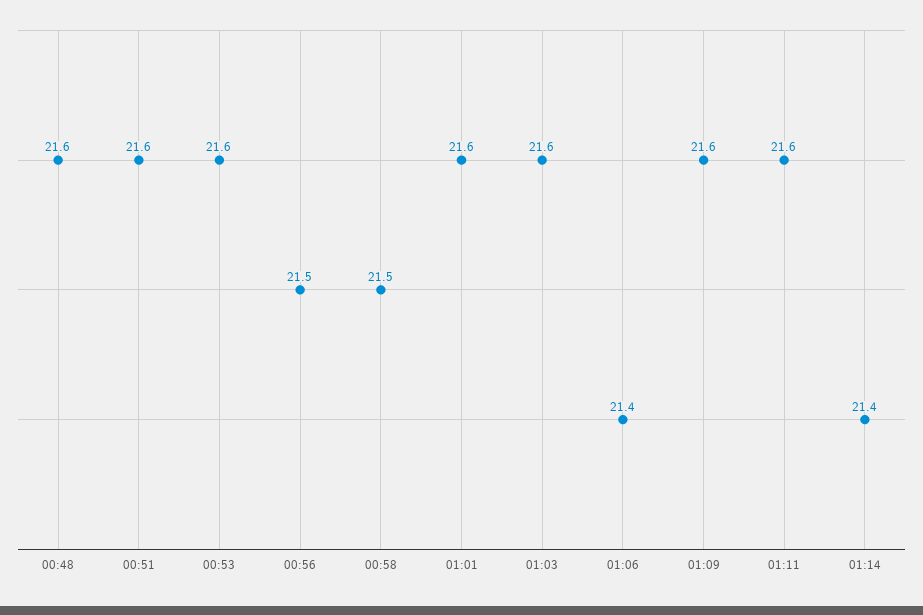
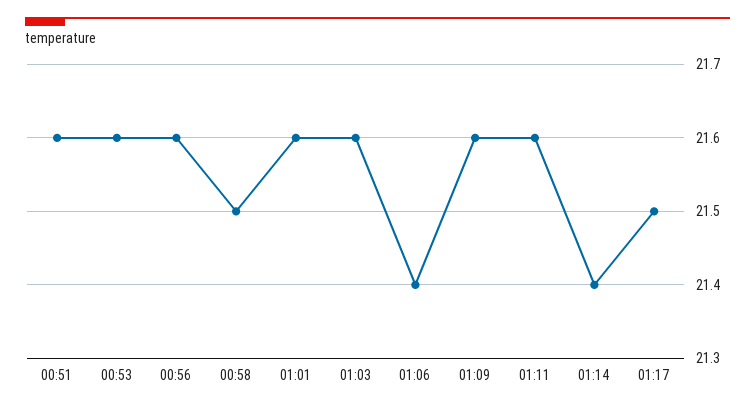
00:48: 21.6 -> none
00:56: 21.5 -> 21.6
01:17: none -> 21.5

